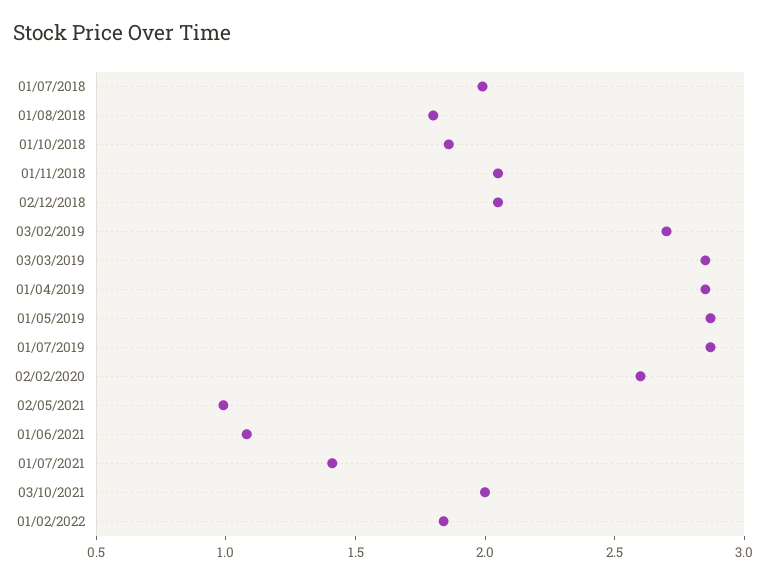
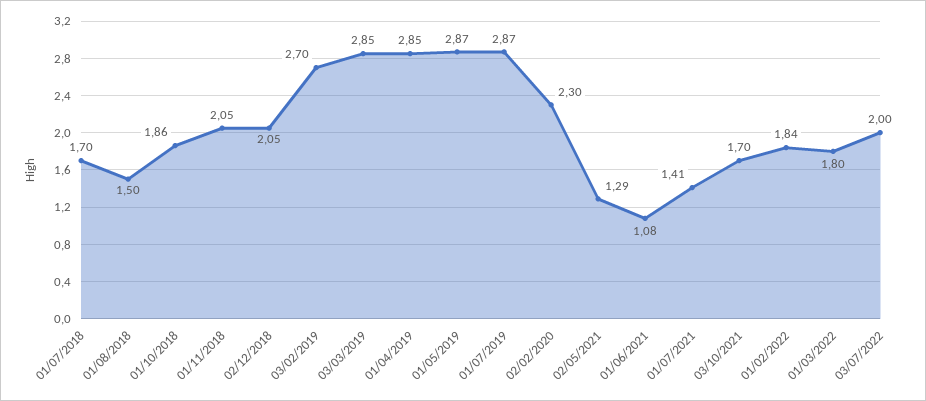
01/07/2018: 2 -> 1.7
01/08/2018: 1.8 -> 1.5
02/02/2020: 2.6 -> 2.3
02/05/2021: 1 -> 1.29
03/10/2021: 2 -> 1.7
01/03/2022: none -> 1.8
03/07/2022: none -> 2

